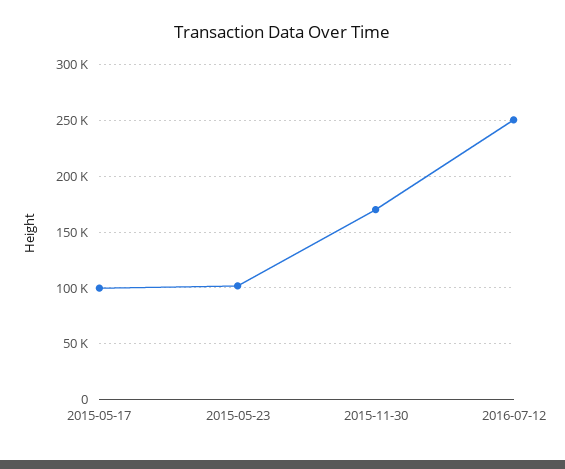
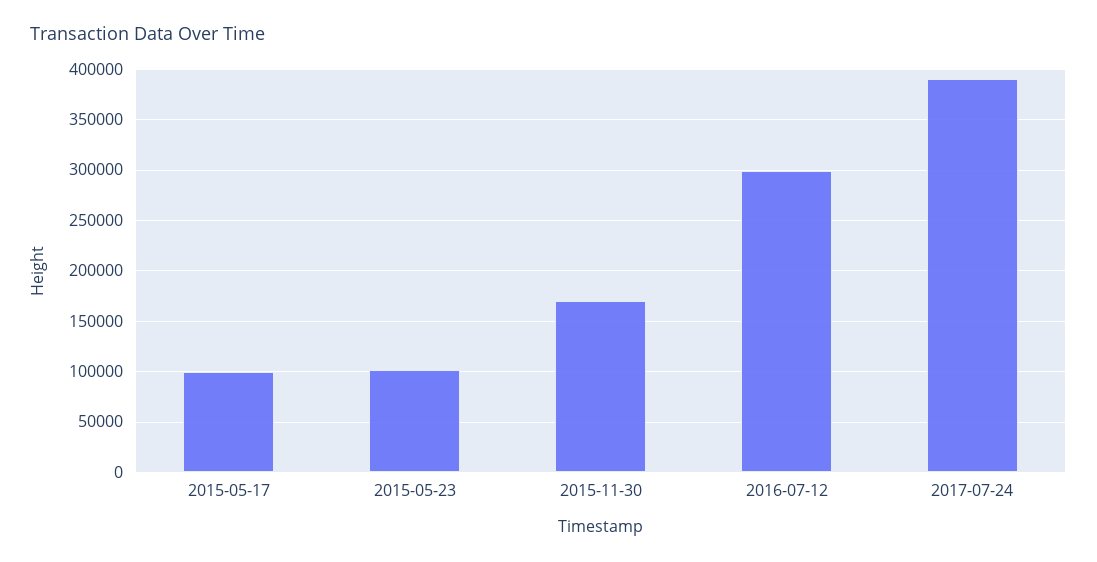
2016-07-12: 250000 -> 300000
2017-07-24: none -> 390000

